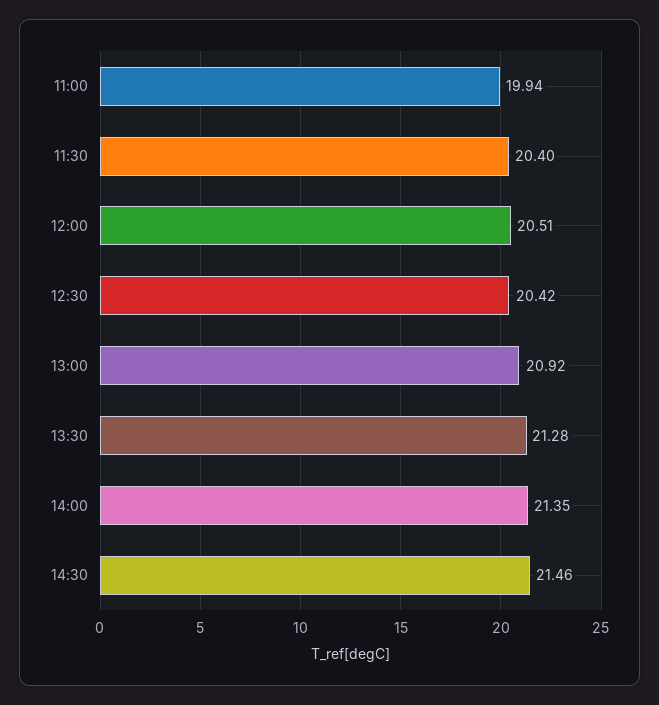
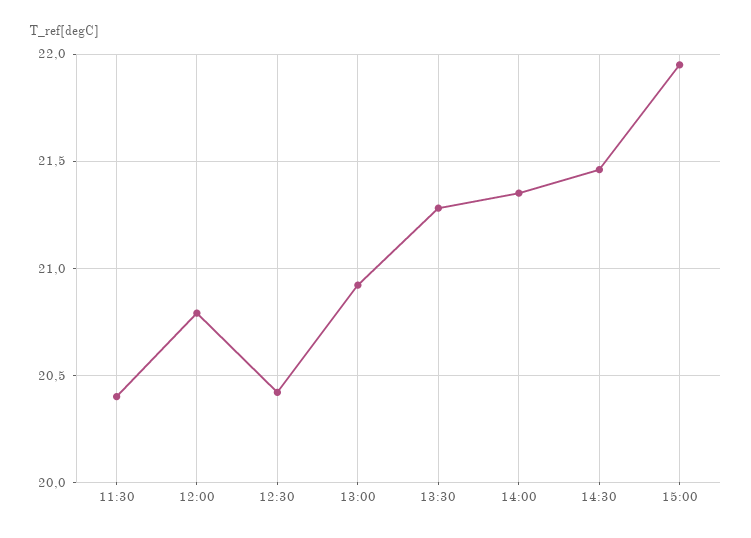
11:00: 19.94 -> none
12:00: 20.51 -> 20.8
15:00: none -> 21.95

